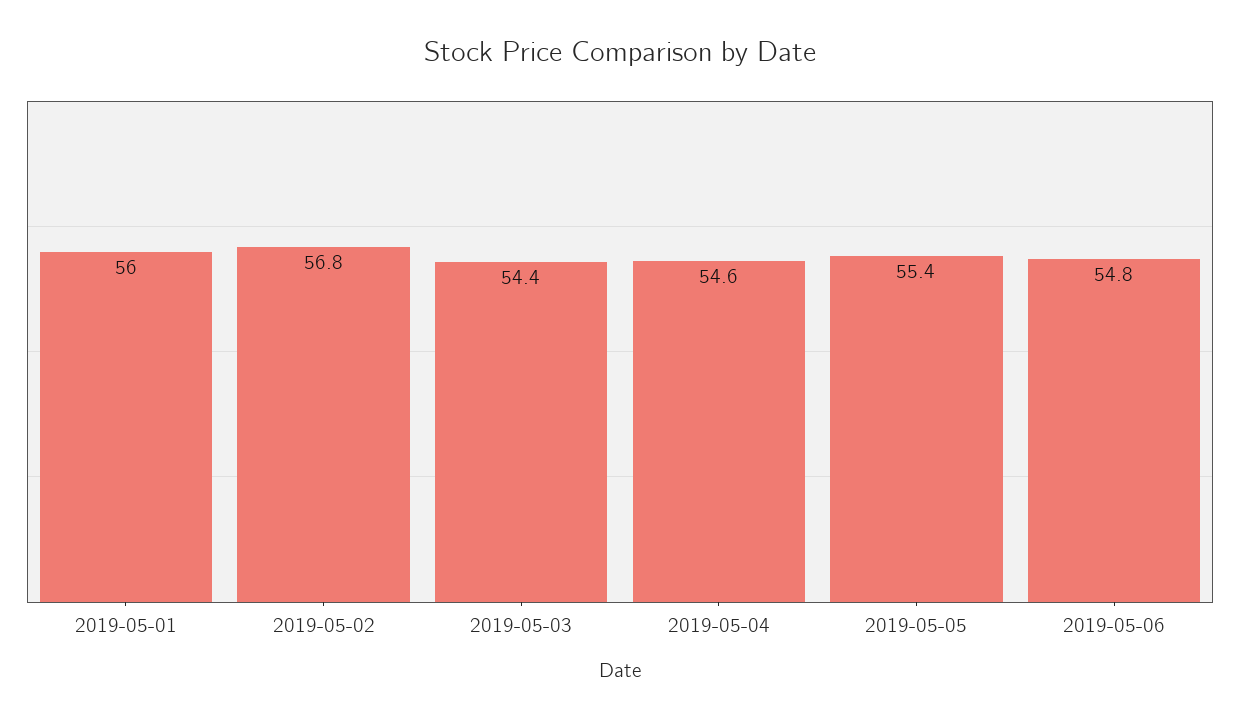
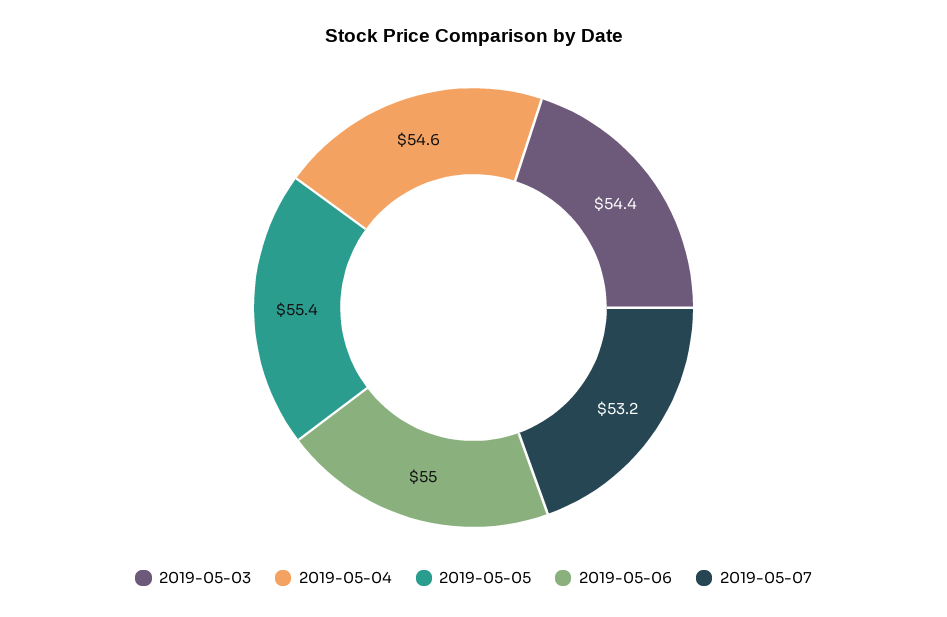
2019-05-01: 56 -> none
2019-05-02: 56.8 -> none
2019-05-06: 54.8 -> 55
2019-05-07: none -> 53.2

